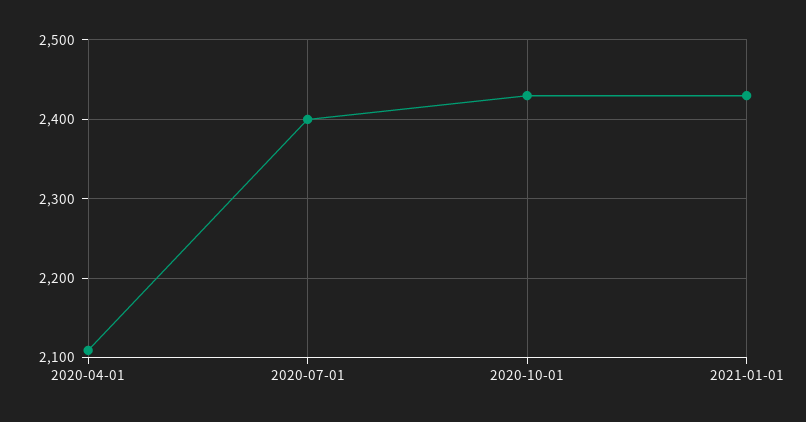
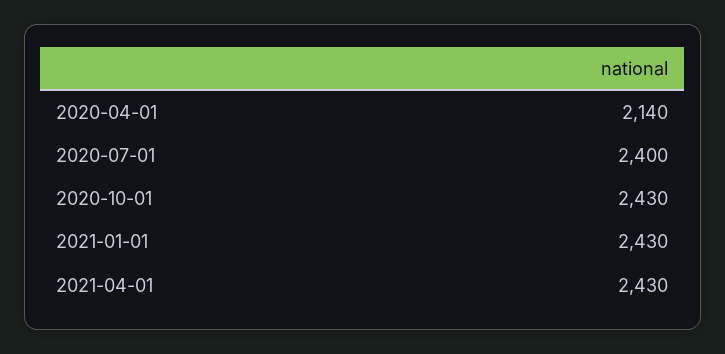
2020-04-01: 2110 -> 2140
2021-04-01: none -> 2430

